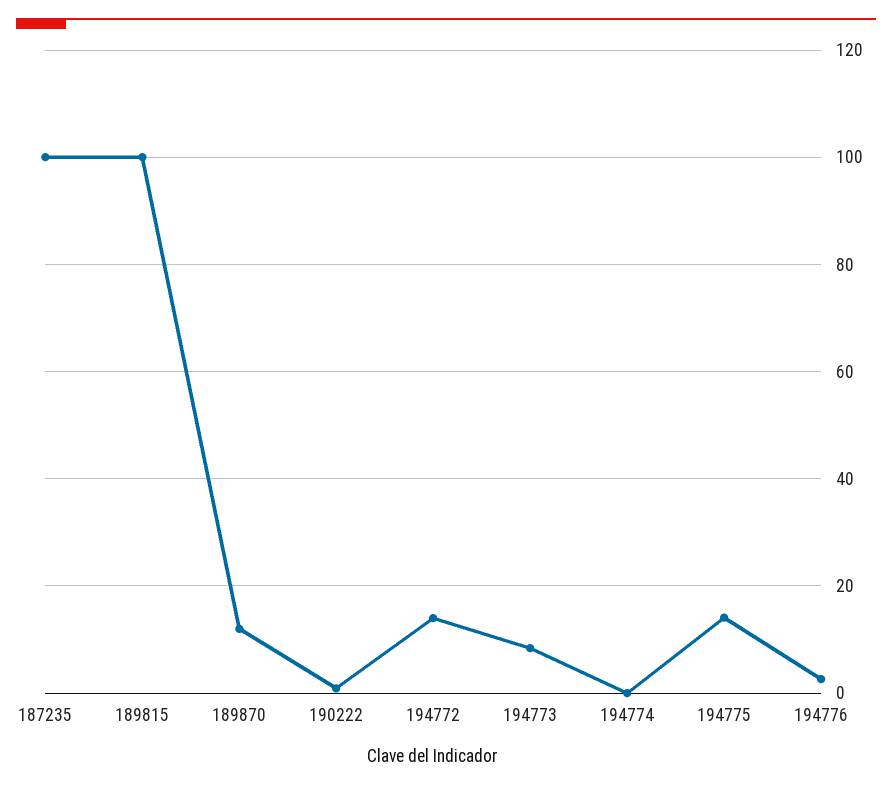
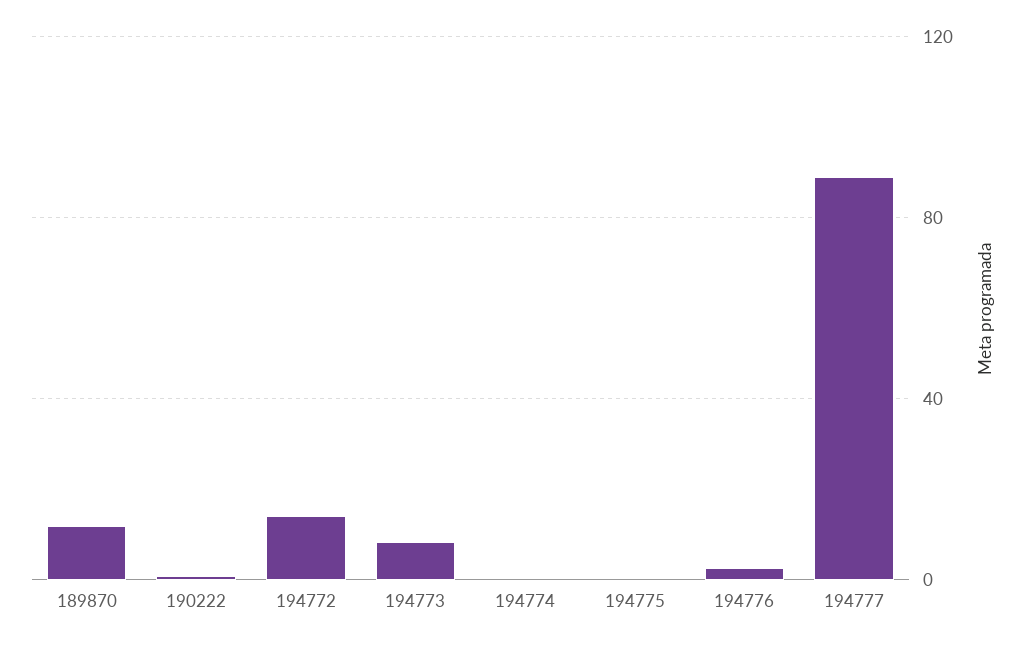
187235: 100 -> none
189815: 100 -> none
194775: 14 -> 0
194777: none -> 90

